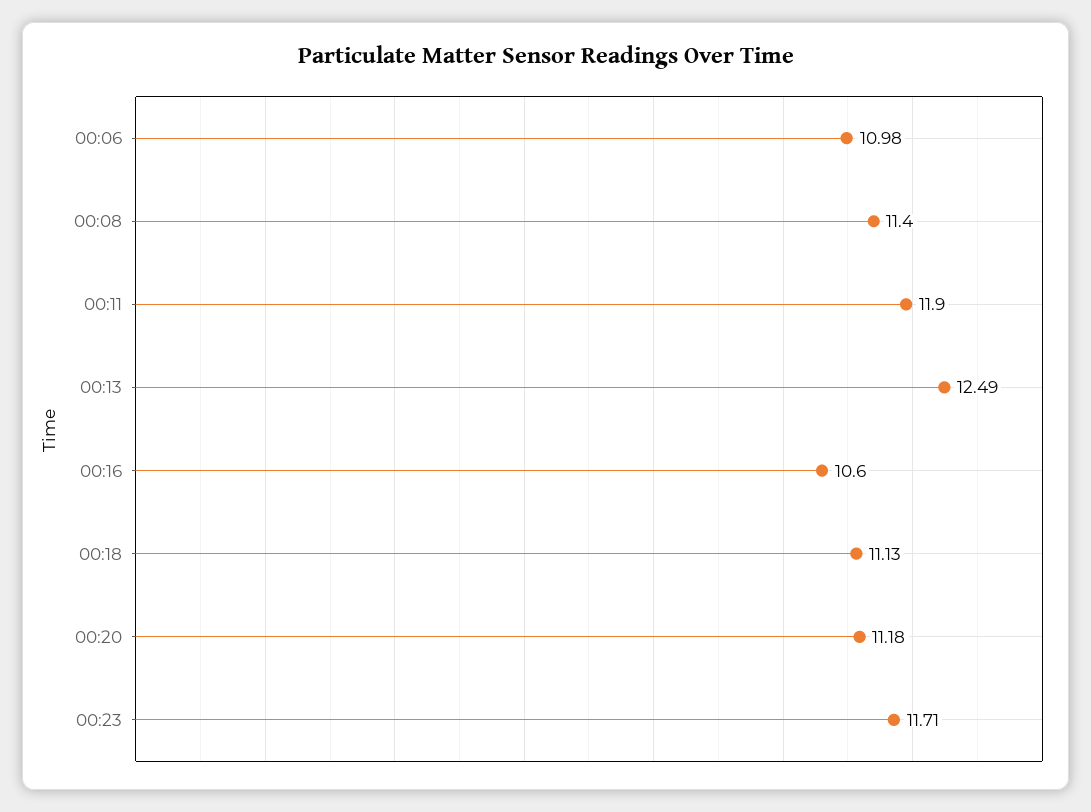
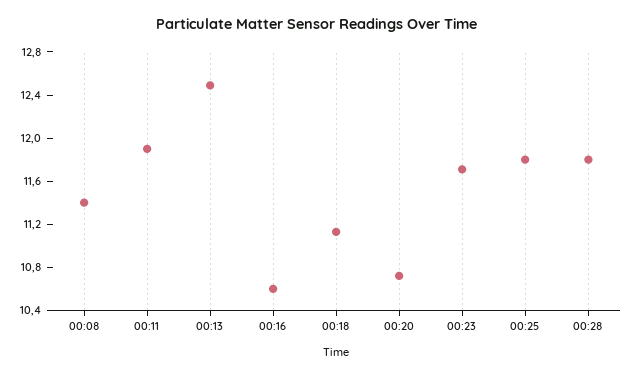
00:06: 10.98 -> none
00:20: 11.18 -> 10.7
00:25: none -> 11.8
00:28: none -> 11.8

